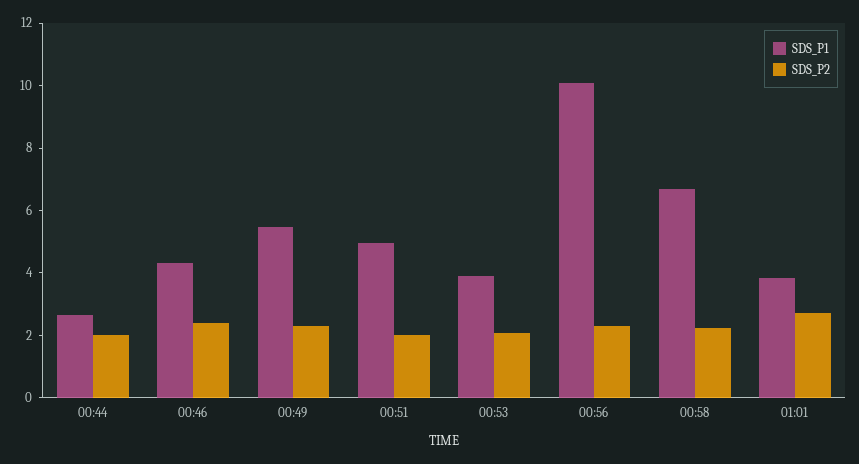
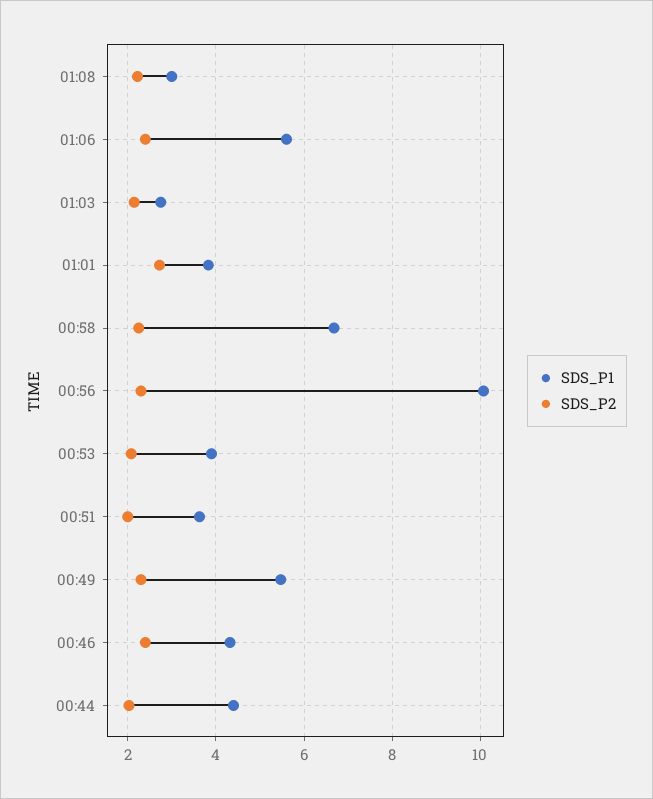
SDS_P1, 00:44: 2.5 -> 4.4
SDS_P1, 00:51: 5 -> 3.6
SDS_P1, 01:08: none -> 3
SDS_P2, 01:08: none -> 2.2
SDS_P1, 01:06: none -> 5.6
SDS_P2, 01:06: none -> 2.4
SDS_P1, 01:03: none -> 2.8
SDS_P2, 01:03: none -> 2.2

